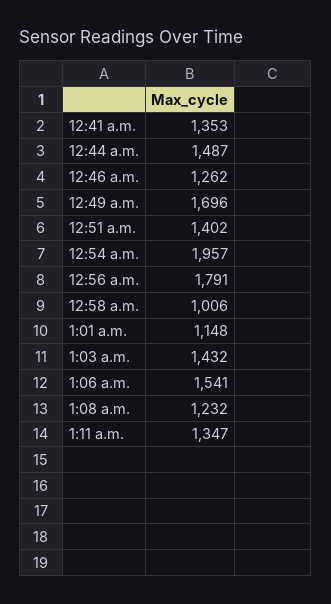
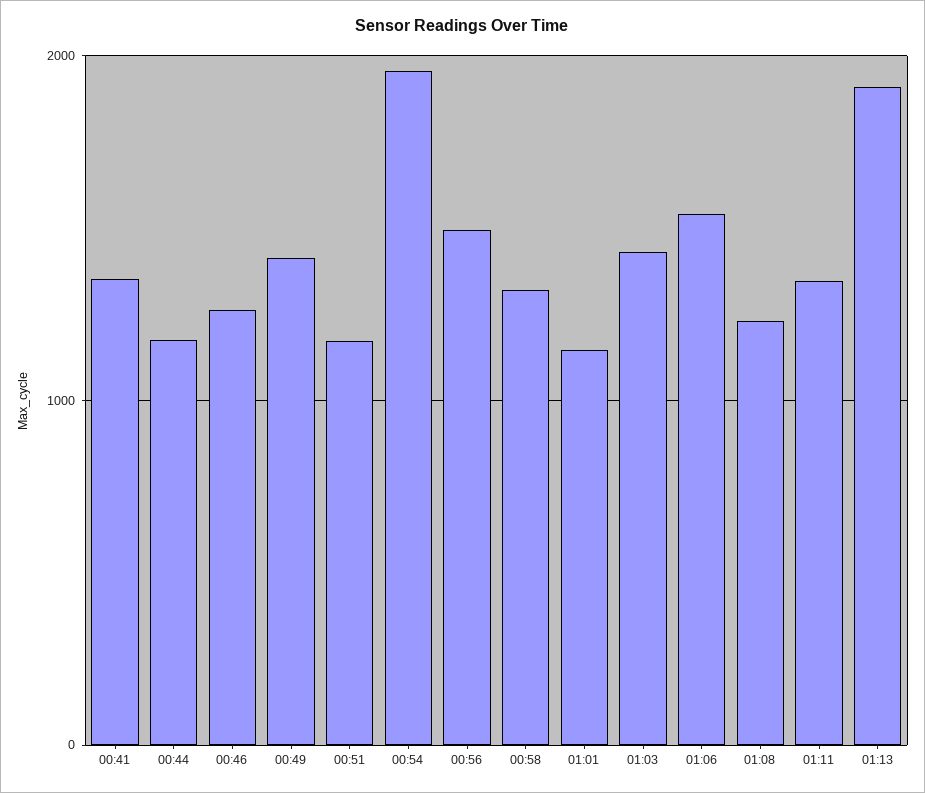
12:44 a.m.: 1487 -> 1200
12:49 a.m.: 1696 -> 1400
12:51 a.m.: 1402 -> 1200
12:56 a.m.: 1791 -> 1500
12:58 a.m.: 1006 -> 1300
01:13: none -> 1900

